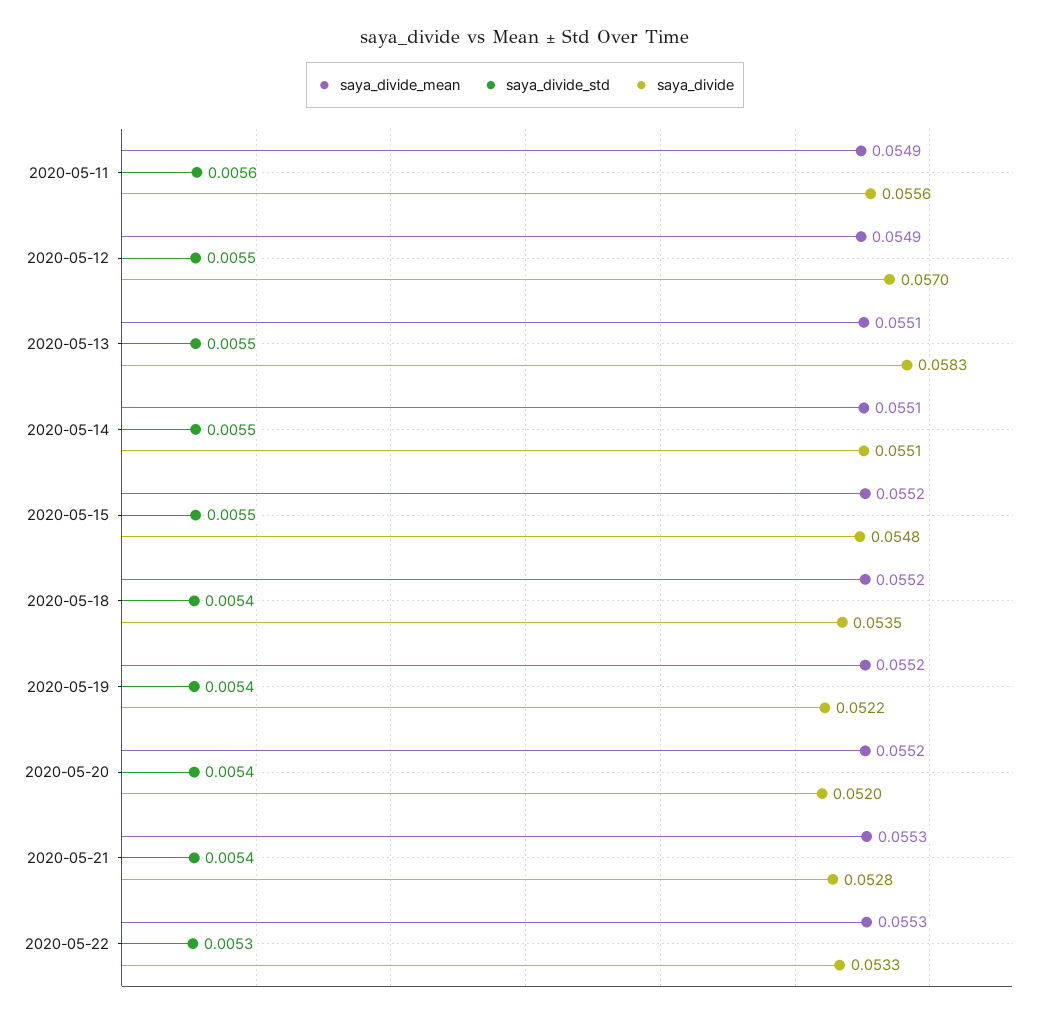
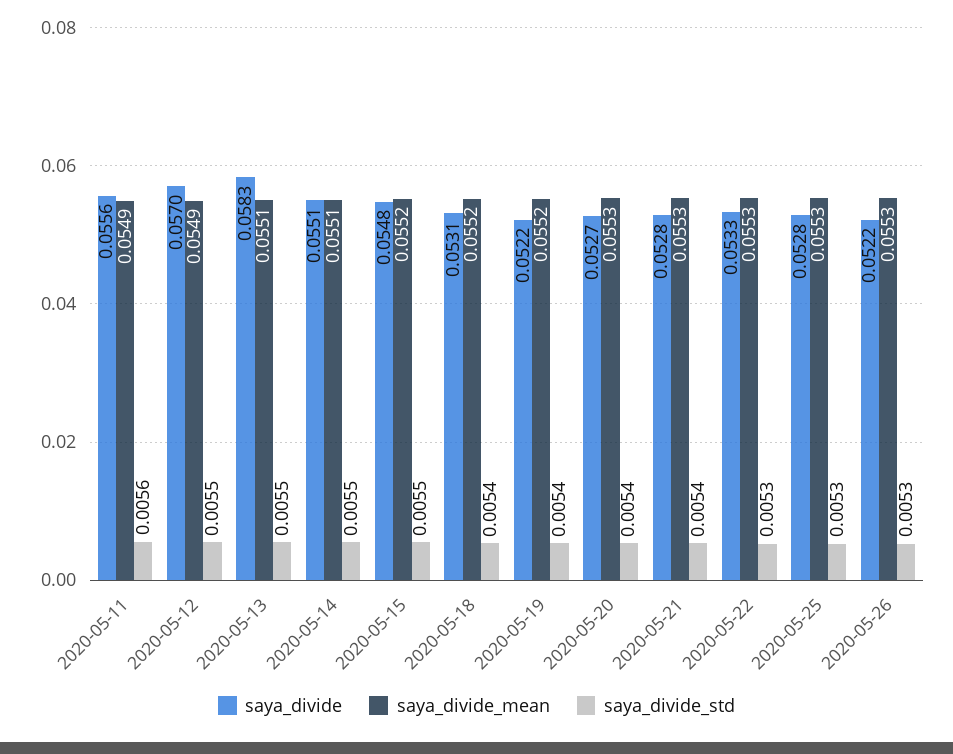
saya_divide, 2020-05-18: 0.0535 -> 0.0531
saya_divide_mean, 2020-05-20: 0.0552 -> 0.0553
saya_divide, 2020-05-20: 0.052 -> 0.0527
saya_divide, 2020-05-25: none -> 0.0528
saya_divide_mean, 2020-05-25: none -> 0.0553
saya_divide_std, 2020-05-25: none -> 0.0053
saya_divide, 2020-05-26: none -> 0.0522
saya_divide_mean, 2020-05-26: none -> 0.0553
saya_divide_std, 2020-05-26: none -> 0.0053

